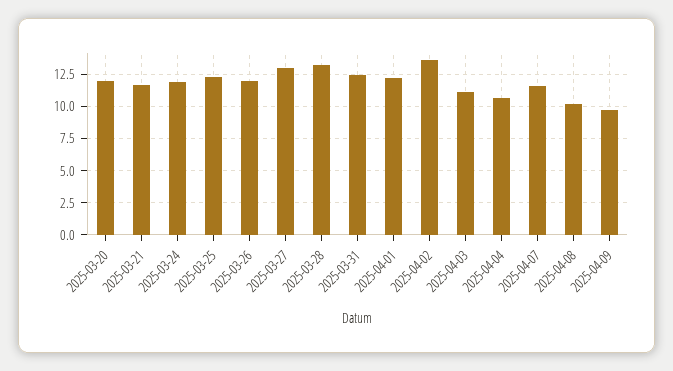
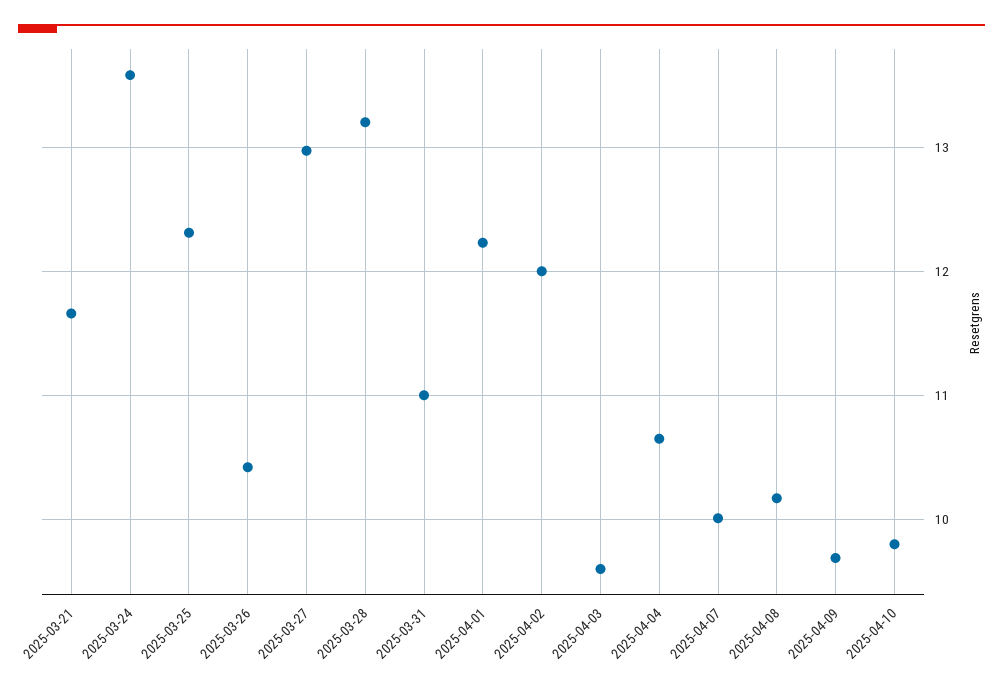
2025-03-20: 12 -> none
2025-03-24: 12 -> 13.6
2025-03-26: 12 -> 10.4
2025-03-31: 12.5 -> 11
2025-04-02: 13.5 -> 12
2025-04-03: 11 -> 9.6
2025-04-07: 11.5 -> 10
2025-04-10: none -> 9.8

